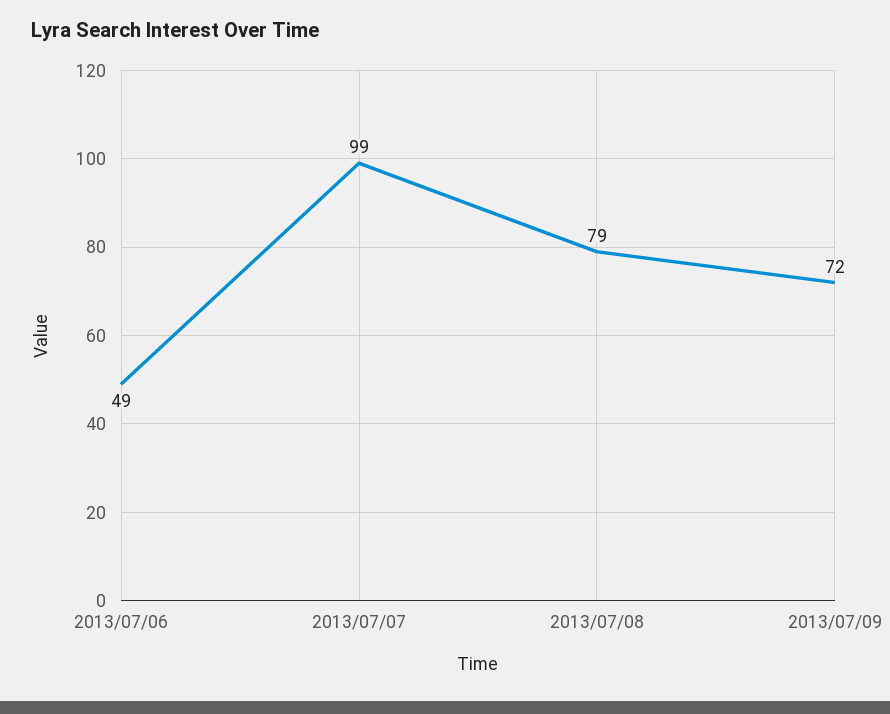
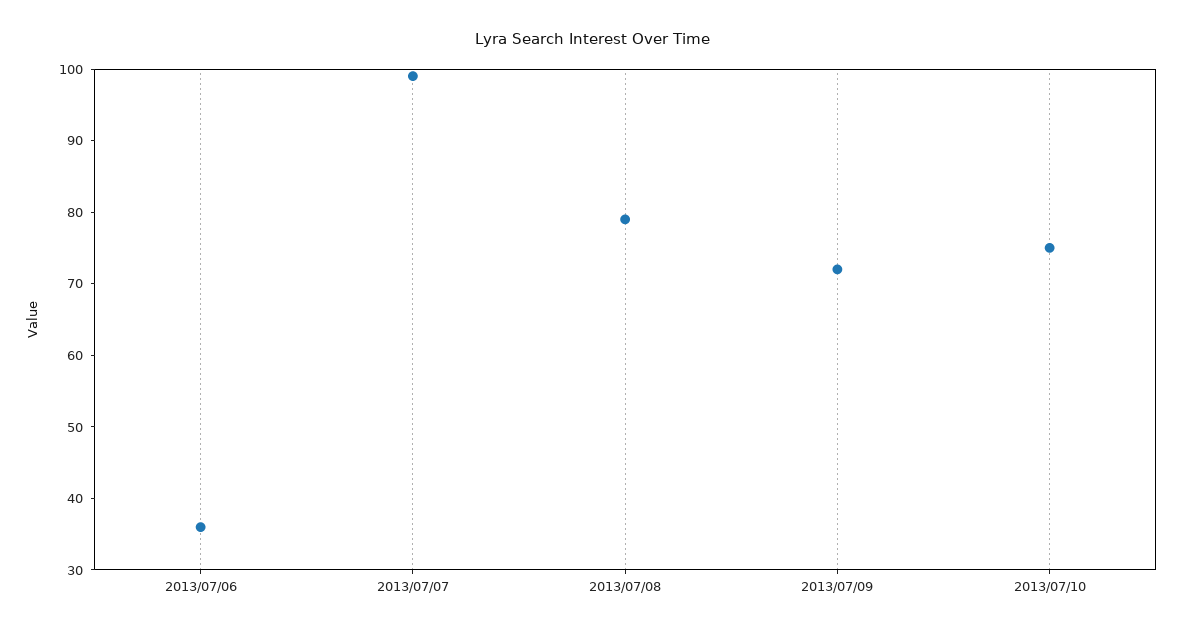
2013/07/06: 49 -> 35
2013/07/10: none -> 75

